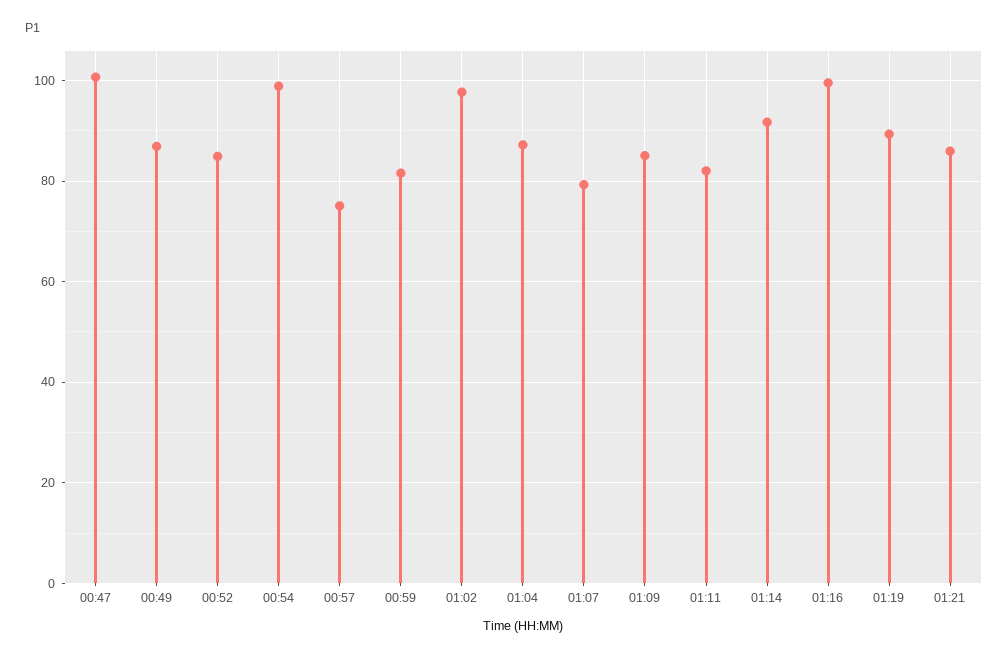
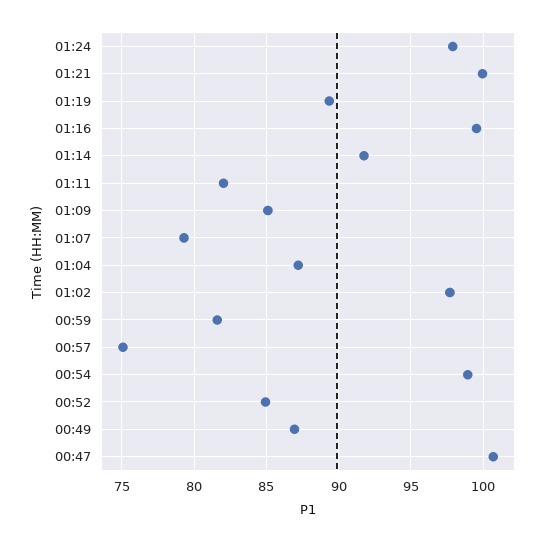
01:21: 86 -> 100
01:24: none -> 98

